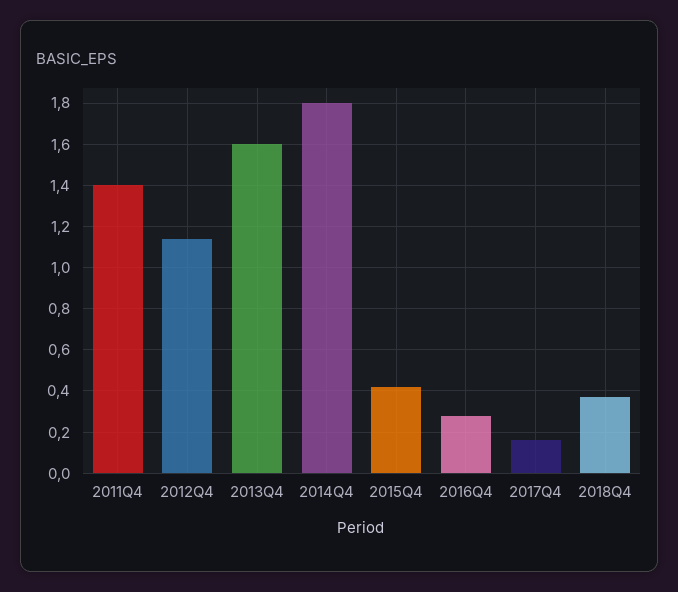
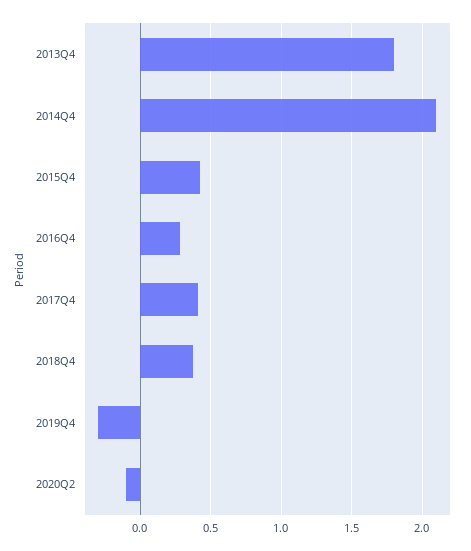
2011Q4: 1.4 -> none
2012Q4: 1.15 -> none
2013Q4: 1.6 -> 1.8
2014Q4: 1.8 -> 2.1
2017Q4: 0.15 -> 0.4
2019Q4: none -> -0.3
2020Q2: none -> -0.1

